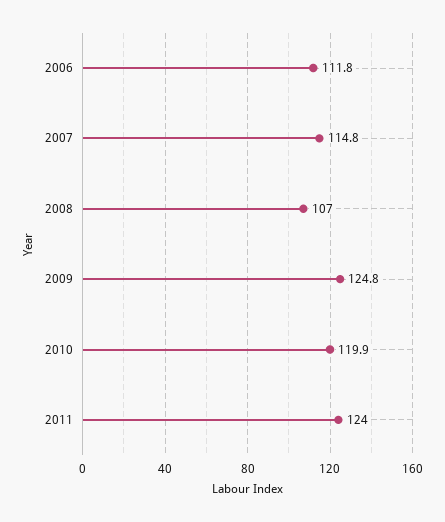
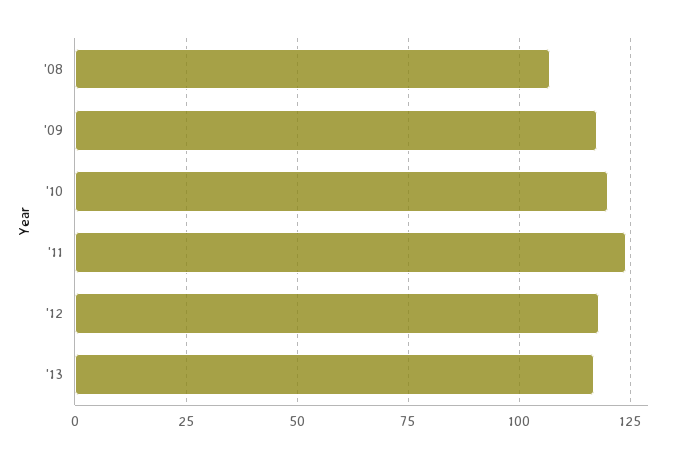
2006: 111.8 -> none
2007: 114.8 -> none
2009: 124.8 -> 117.5
'12: none -> 117.5
'13: none -> 117.5

